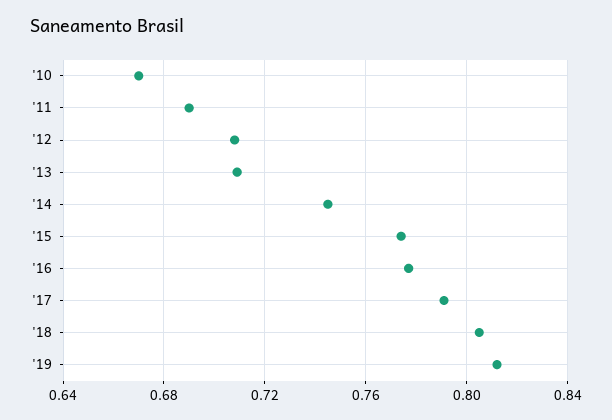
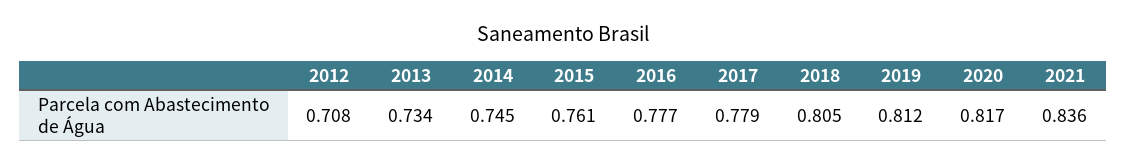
'10: 0.67 -> none
'11: 0.69 -> none
'13: 0.71 -> 0.734
'15: 0.775 -> 0.761
'17: 0.79 -> 0.779
2020: none -> 0.817
2021: none -> 0.836

